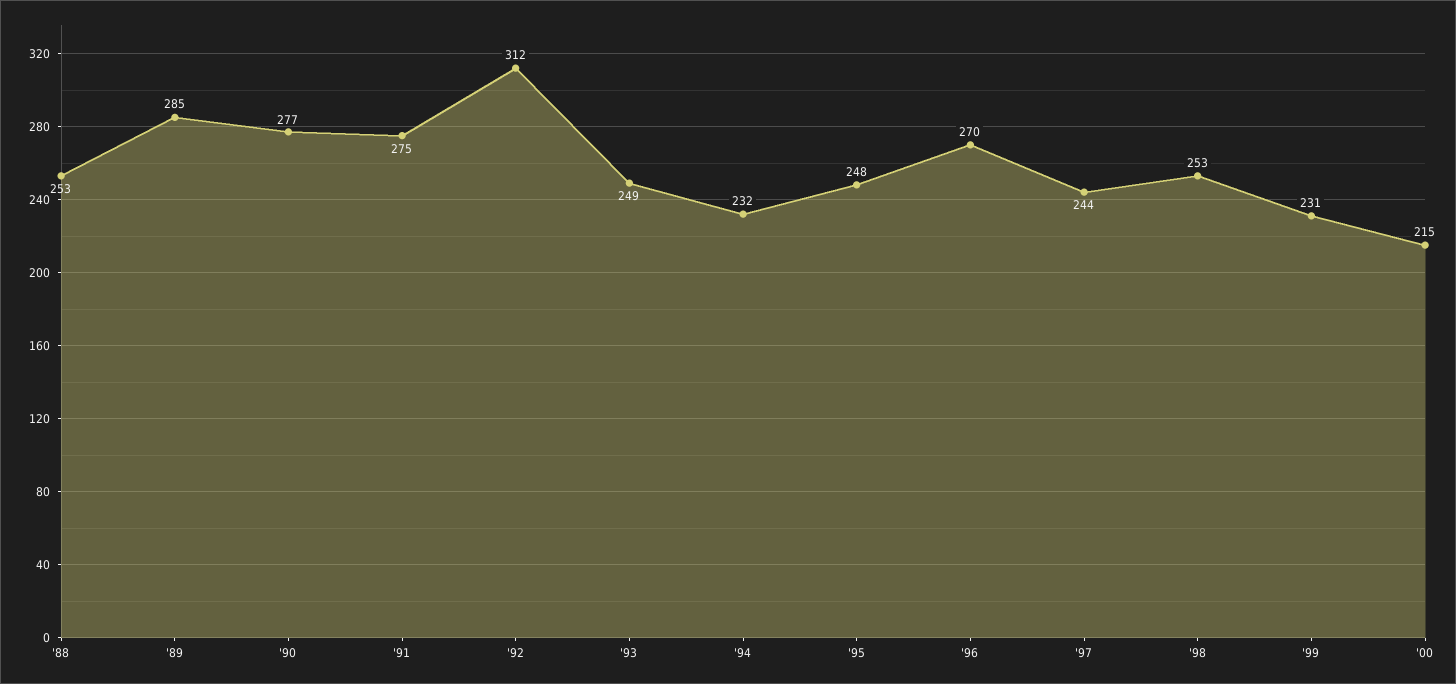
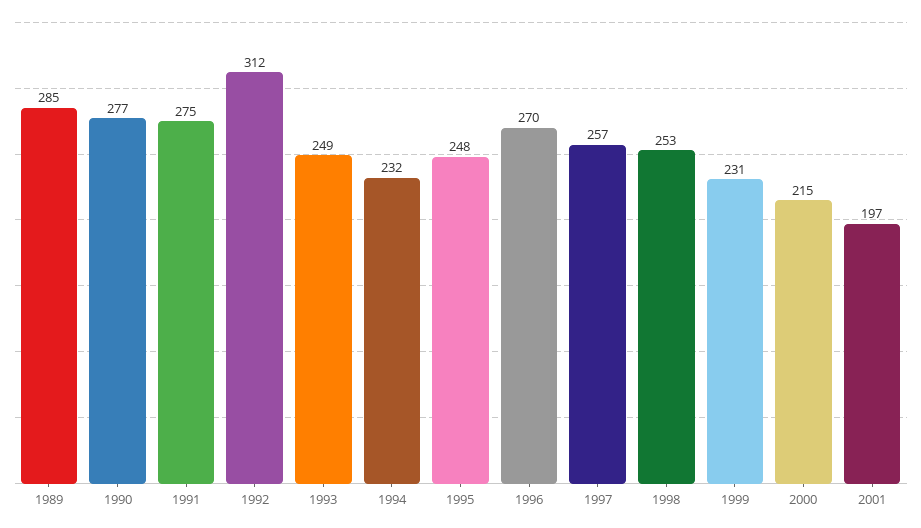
'88: 253 -> none
'97: 244 -> 257
2001: none -> 197

